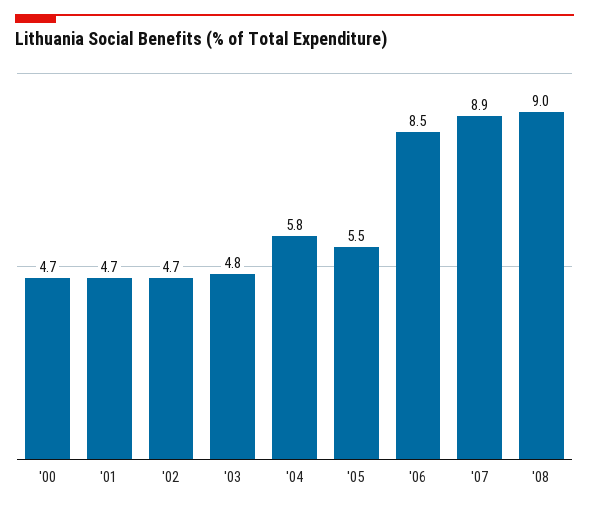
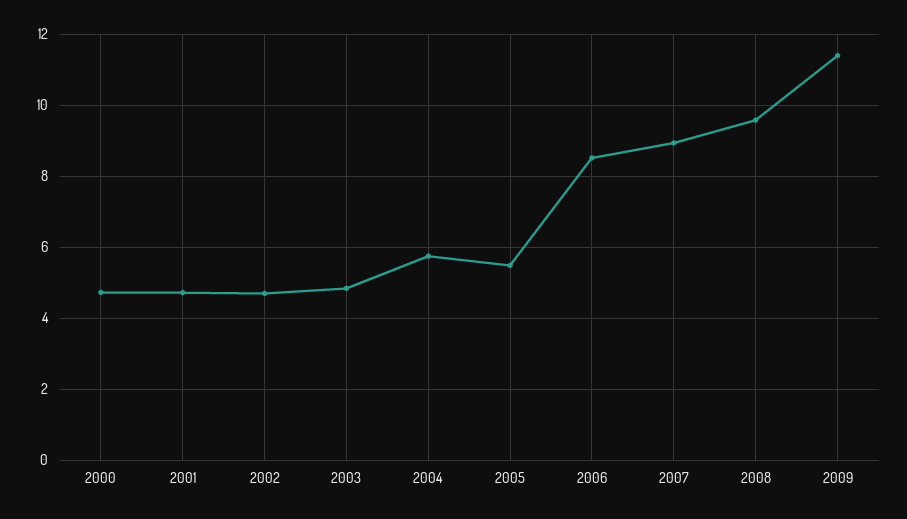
'08: 9 -> 9.6
2009: none -> 11.4

